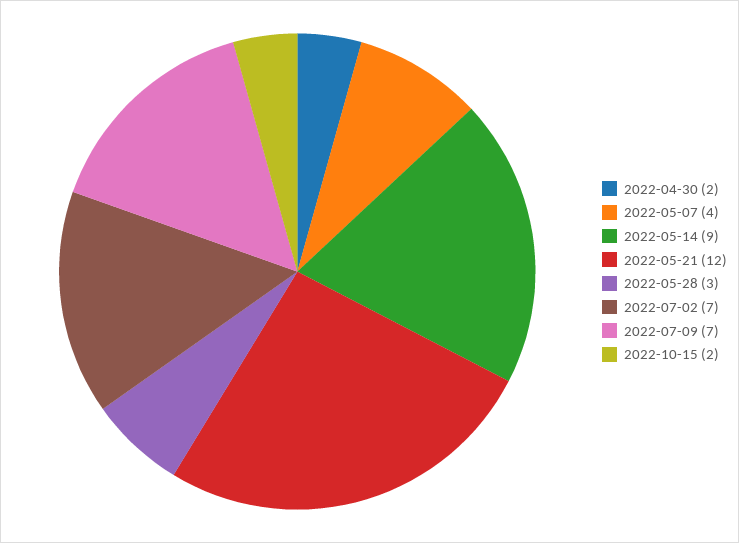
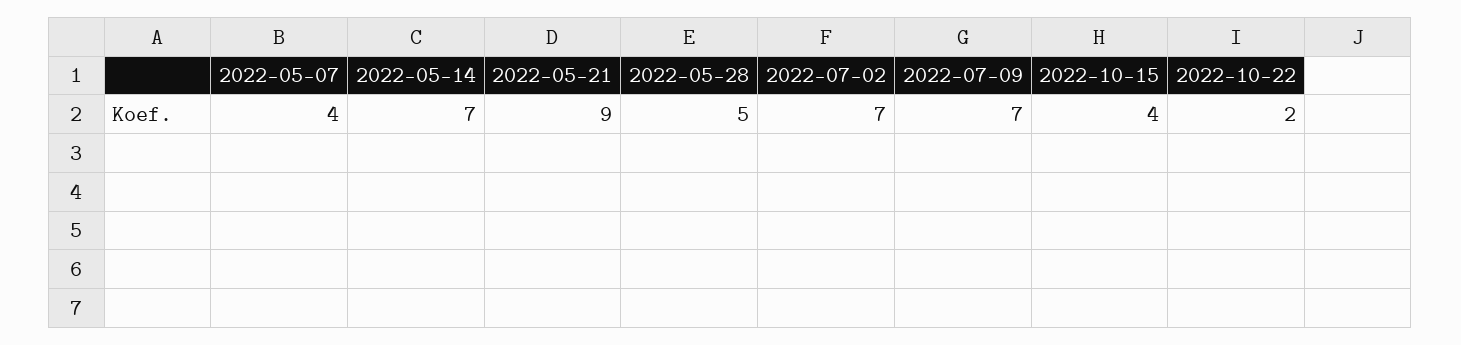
2022-04-30: 2 -> none
2022-05-14: 9 -> 7
2022-05-21: 12 -> 9
2022-05-28: 3 -> 5
2022-10-15: 2 -> 4
2022-10-22: none -> 2

